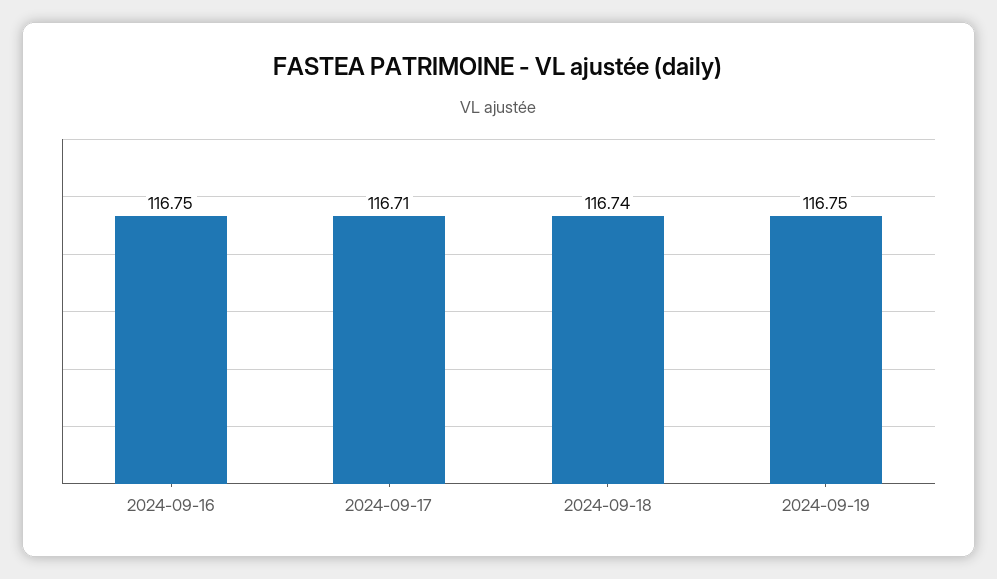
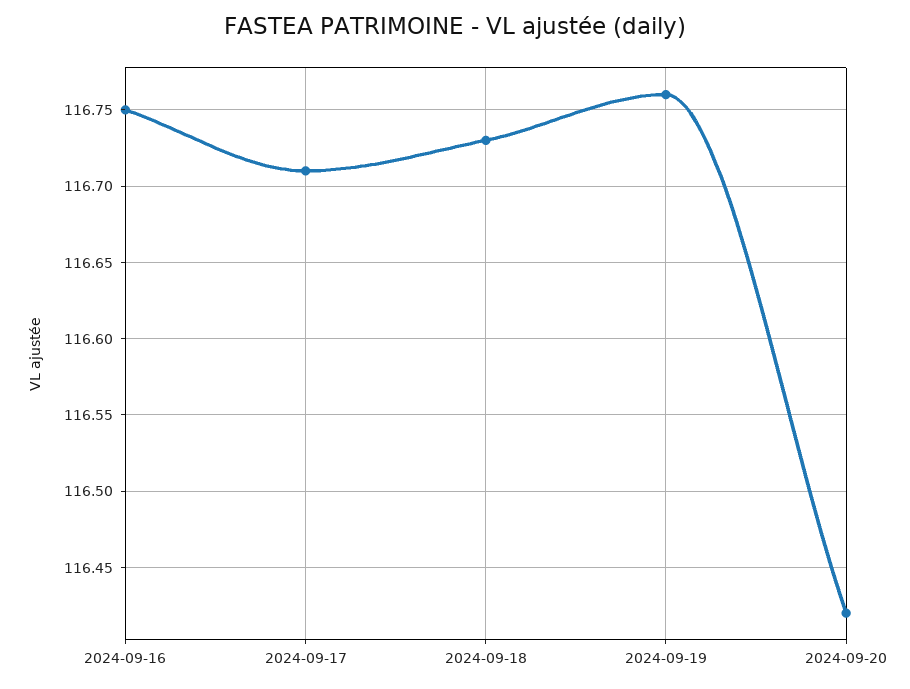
2024-09-18: 116.74 -> 116.73
2024-09-19: 116.75 -> 116.76
2024-09-20: none -> 116.42

